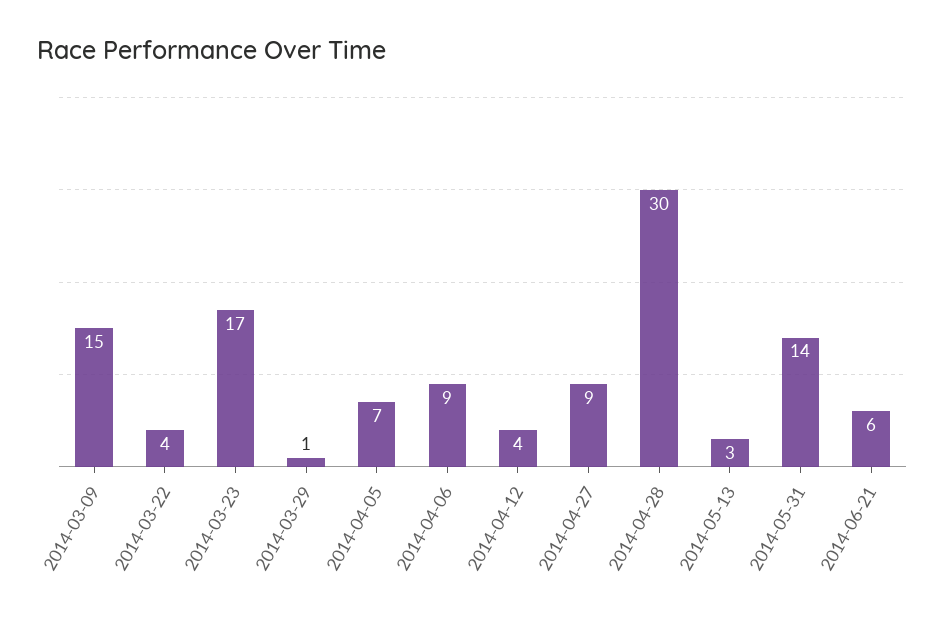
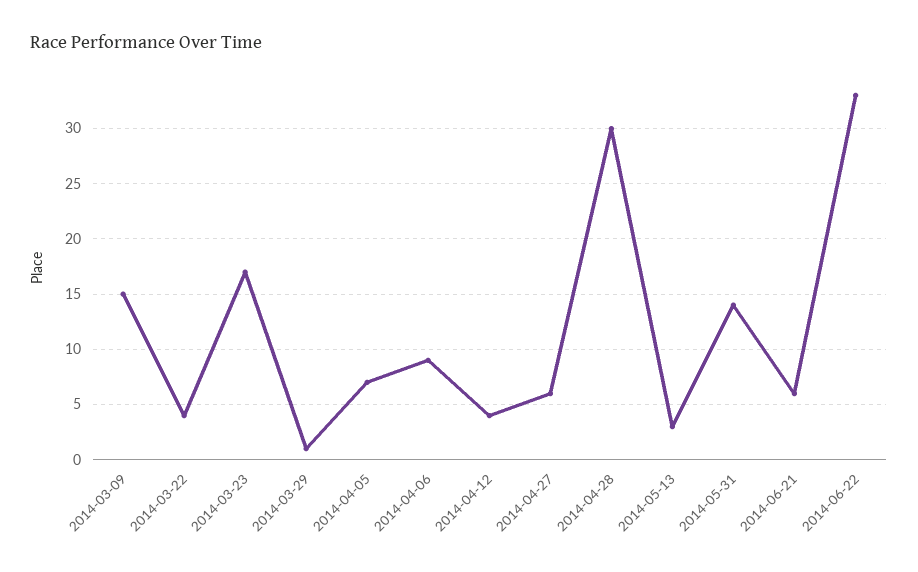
2014-04-27: 9 -> 6
2014-06-22: none -> 33

